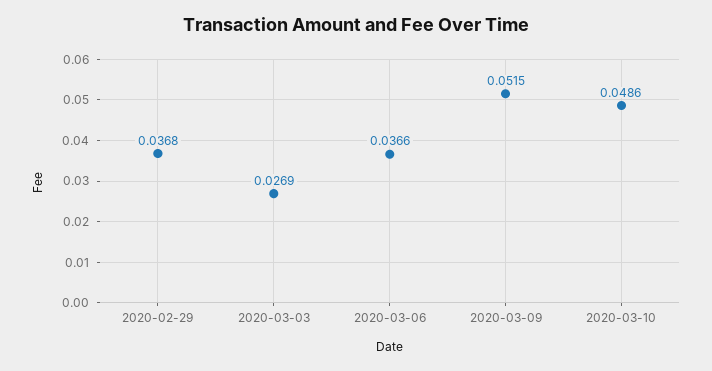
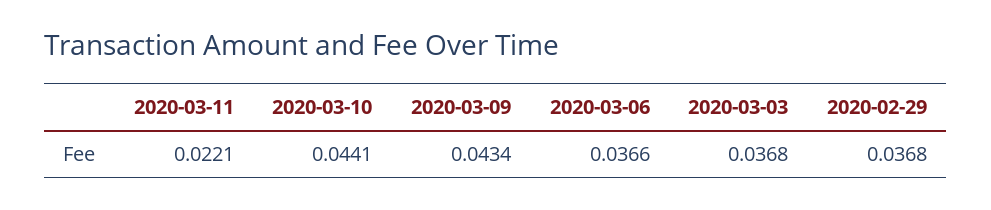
2020-03-03: 0.0269 -> 0.0368
2020-03-09: 0.0515 -> 0.0434
2020-03-10: 0.0486 -> 0.0441
2020-03-11: none -> 0.0221

